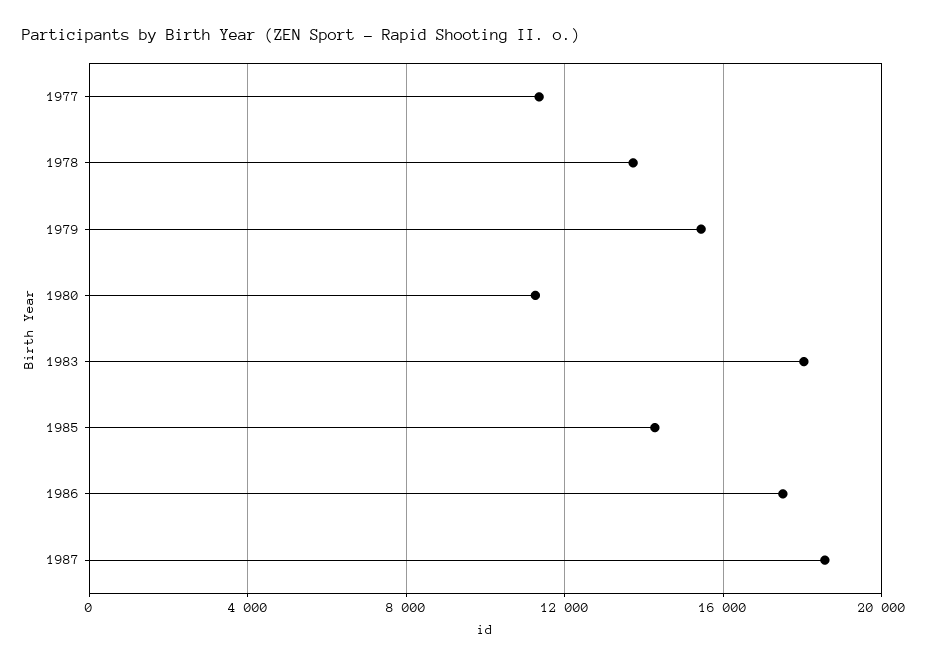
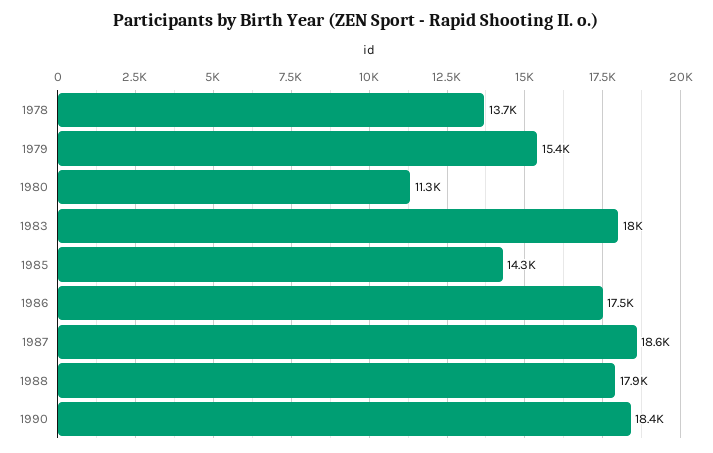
1977: 11500 -> none
1988: none -> 17900
1990: none -> 18400

